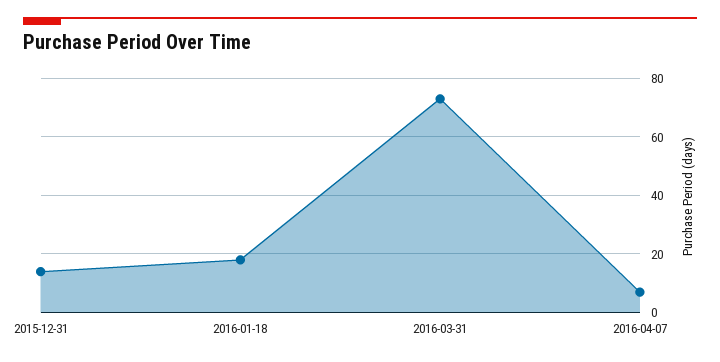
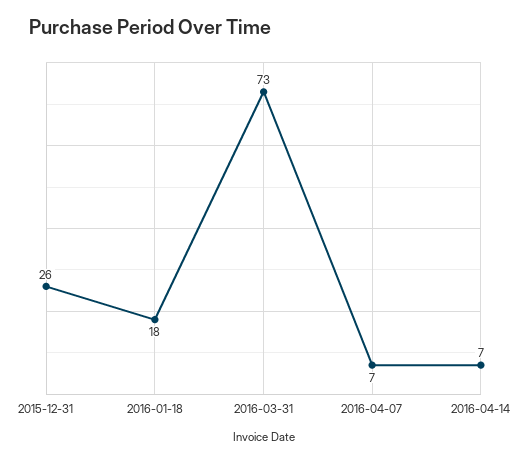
2015-12-31: 15 -> 26
2016-04-14: none -> 7

